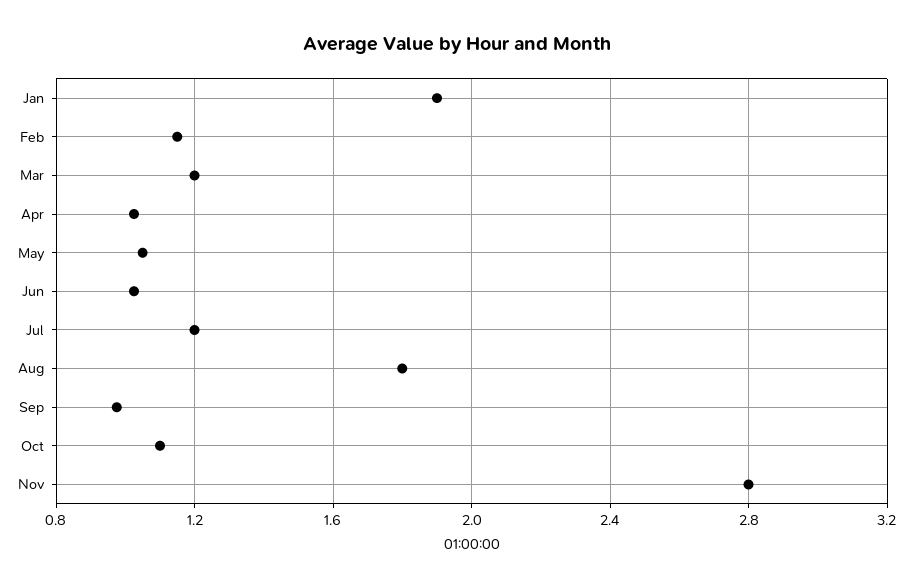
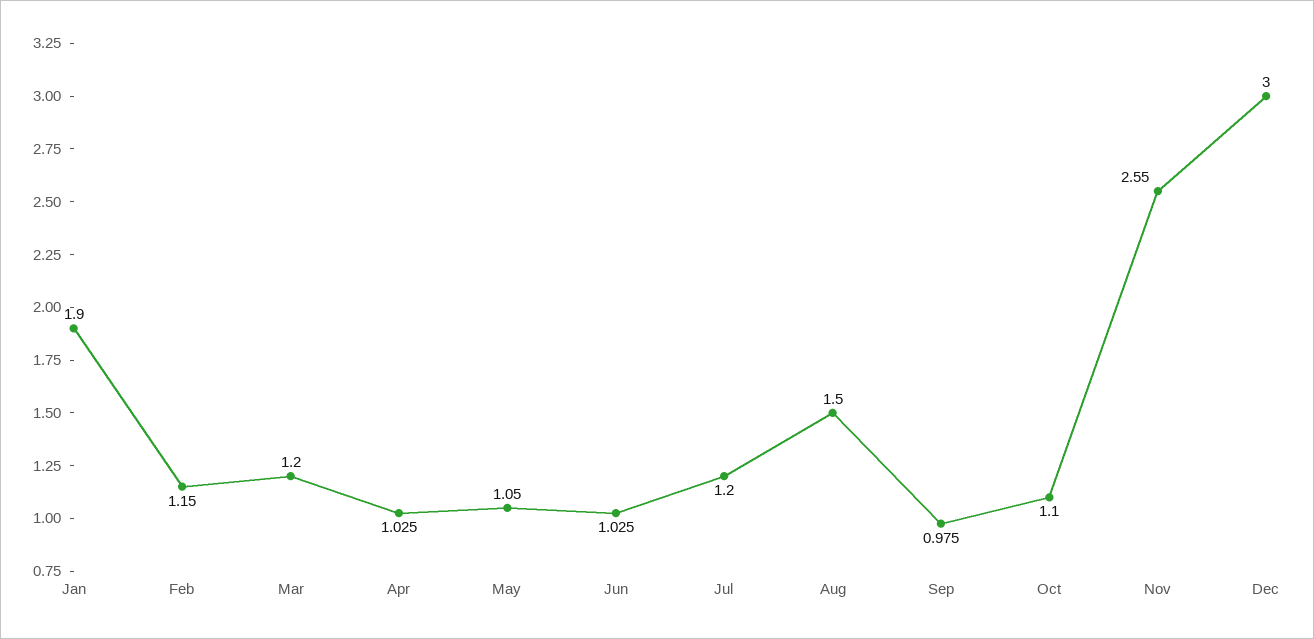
Aug: 1.8 -> 1.5
Nov: 2.8 -> 2.55
Dec: none -> 3

